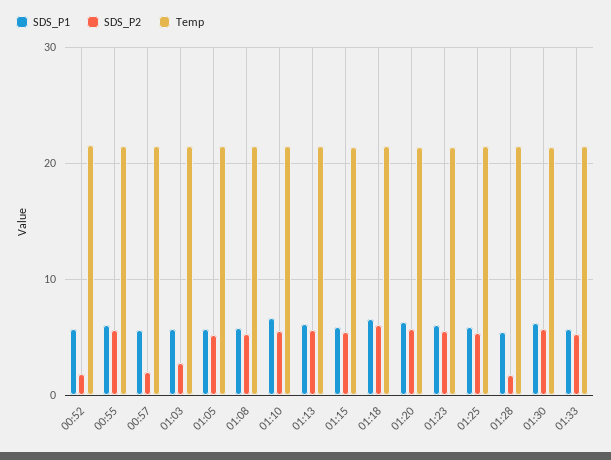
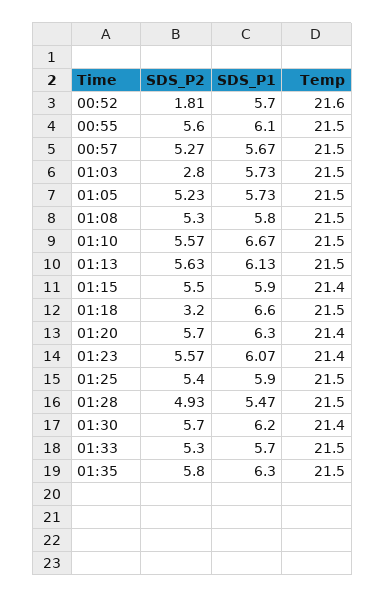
SDS_P2, 00:57: 2 -> 5.27
SDS_P2, 01:18: 6 -> 3.2
SDS_P2, 01:28: 2 -> 4.93
SDS_P2, 01:35: none -> 5.8
SDS_P1, 01:35: none -> 6.3
Temp, 01:35: none -> 21.5

